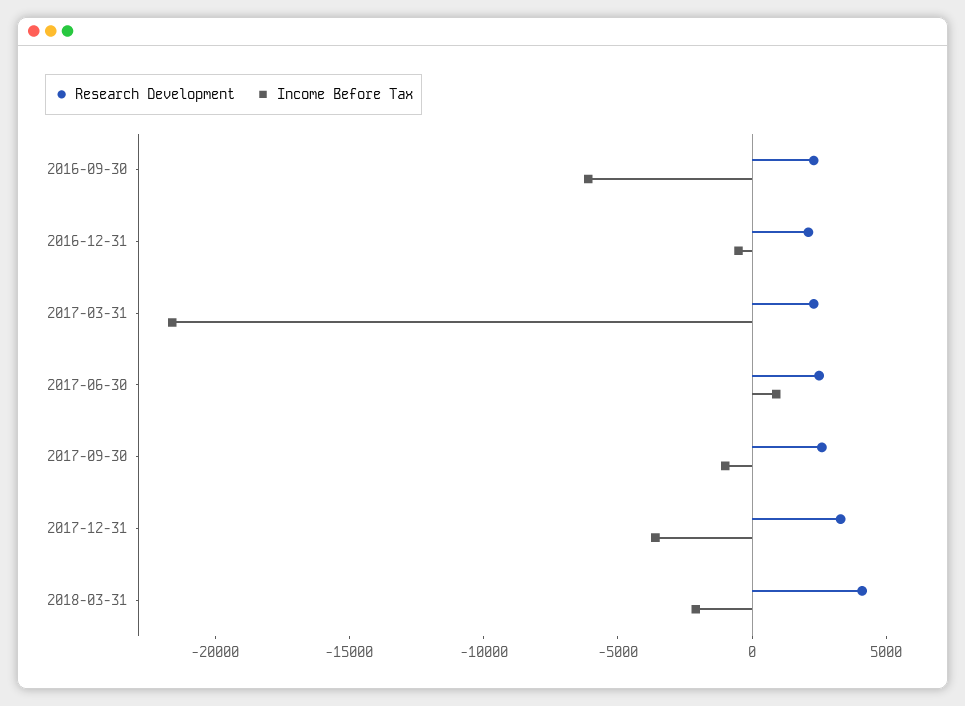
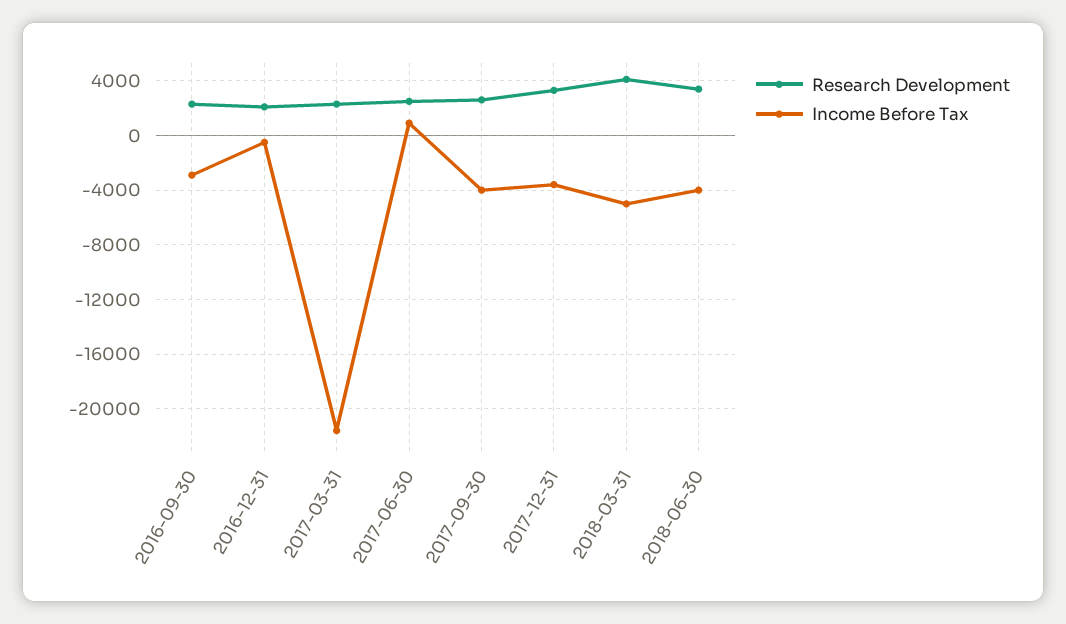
Income Before Tax, 2016-09-30: -6000 -> -3000
Income Before Tax, 2017-09-30: -1000 -> -4000
Income Before Tax, 2018-03-31: -2000 -> -5000
Research Development, 2018-06-30: none -> 3500
Income Before Tax, 2018-06-30: none -> -4000

